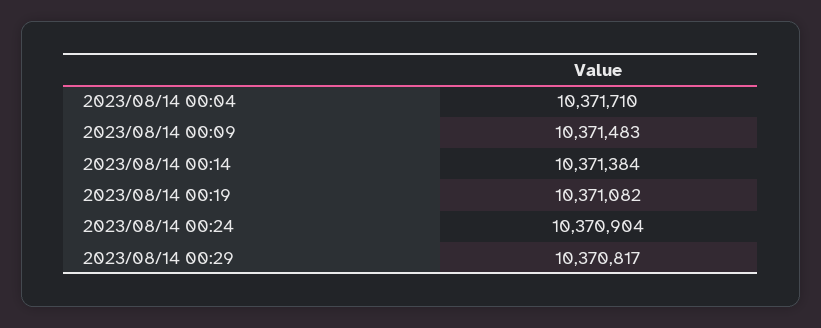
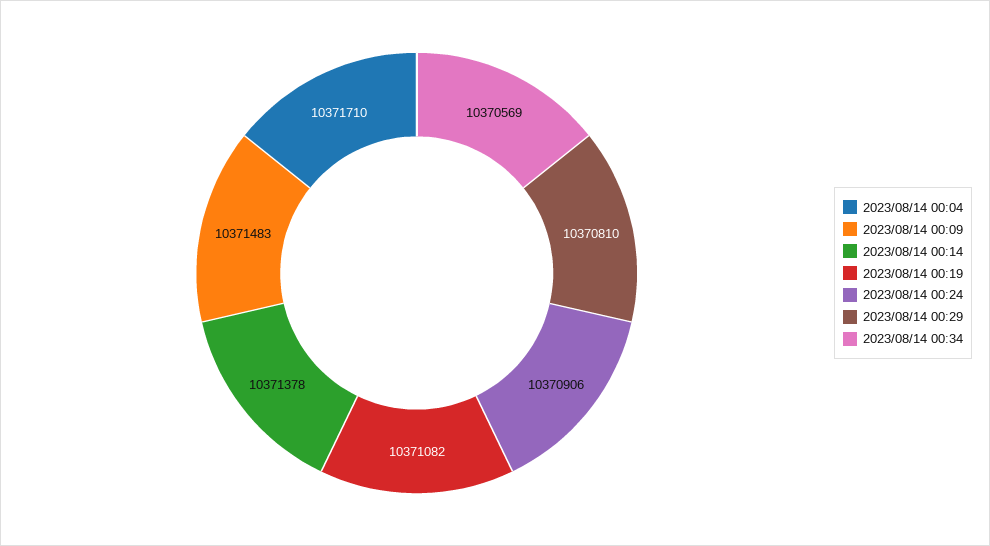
2023/08/14 00:14: 10371384 -> 10371378
2023/08/14 00:24: 10370904 -> 10370906
2023/08/14 00:29: 10370817 -> 10370810
2023/08/14 00:34: none -> 10370569

